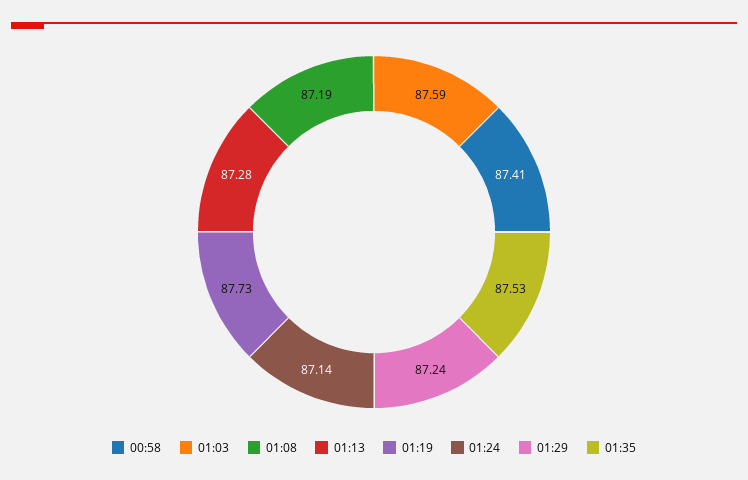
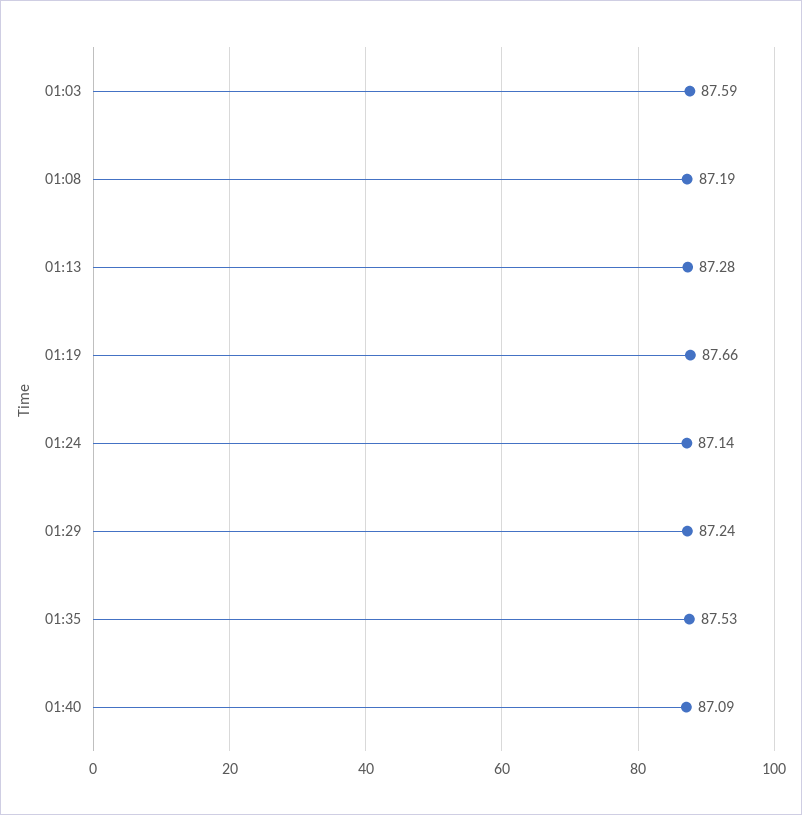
00:58: 87.41 -> none
01:19: 87.73 -> 87.66
01:40: none -> 87.09

